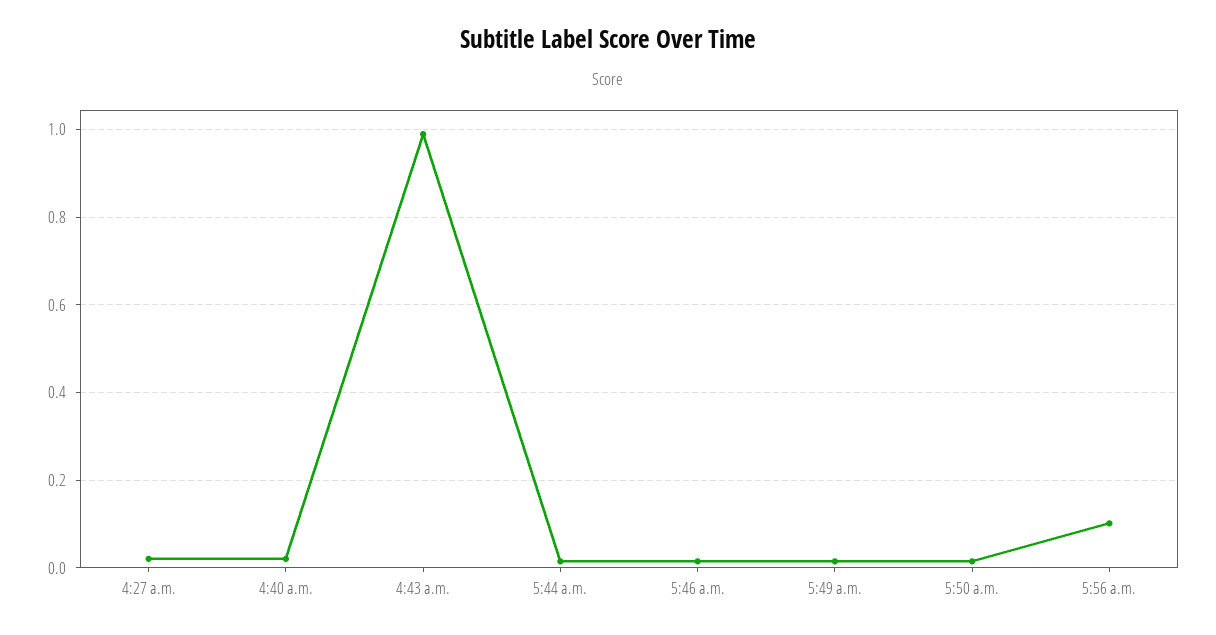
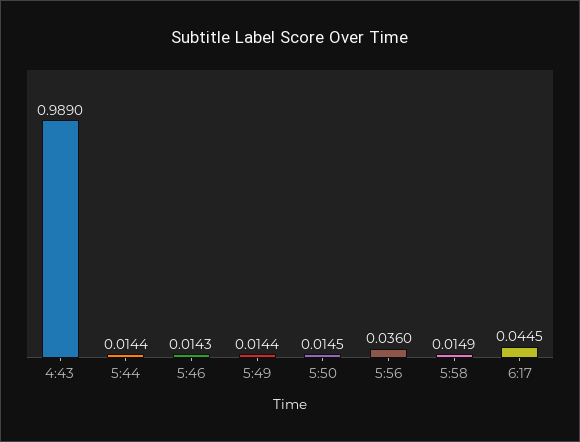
4:27 a.m.: 0.02 -> none
4:40 a.m.: 0.02 -> none
5:56 a.m.: 0.1 -> 0.036
5:58: none -> 0.0149
6:17: none -> 0.0445

